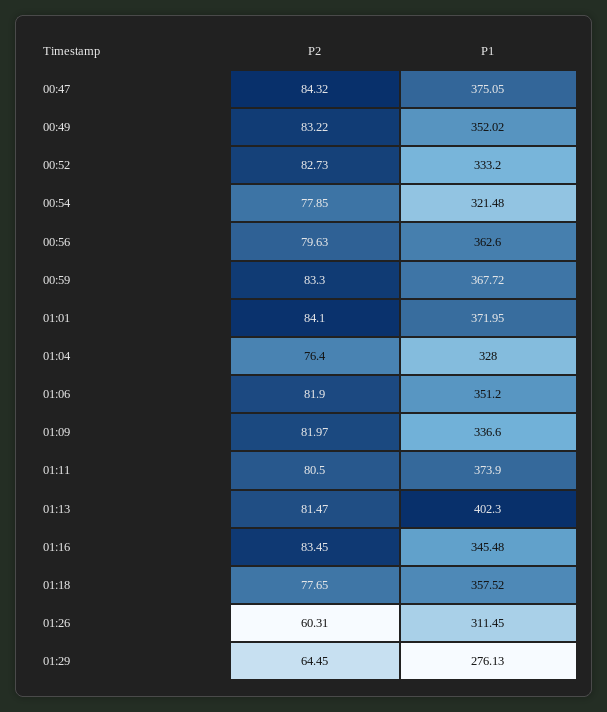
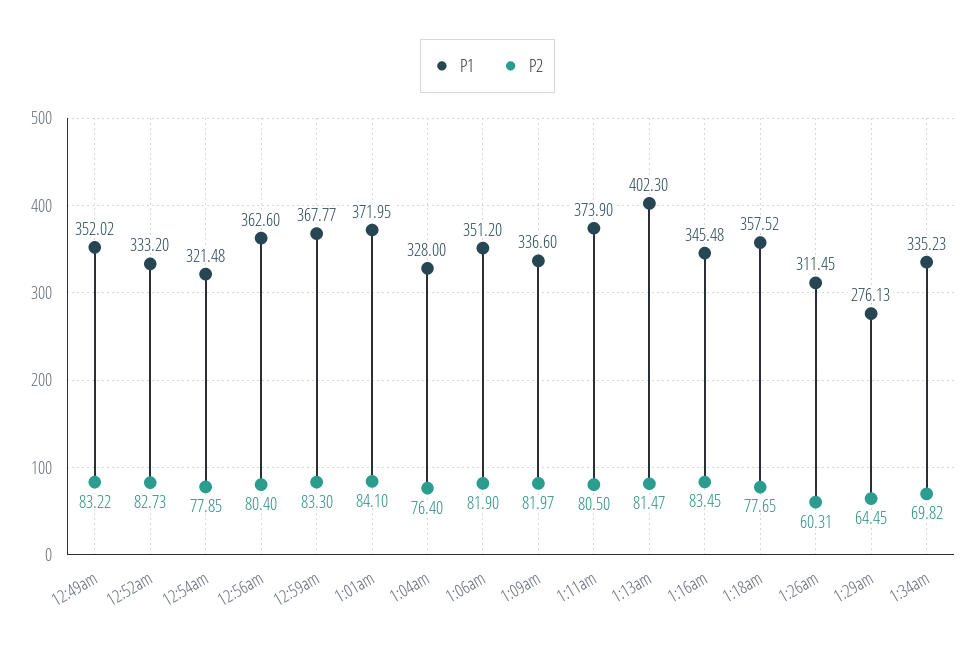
P2, 00:47: 84.32 -> none
P1, 00:47: 375.05 -> none
P2, 00:56: 79.63 -> 80.4
P1, 00:59: 367.72 -> 367.77
P1, 1:34am: none -> 335.23
P2, 1:34am: none -> 69.82

